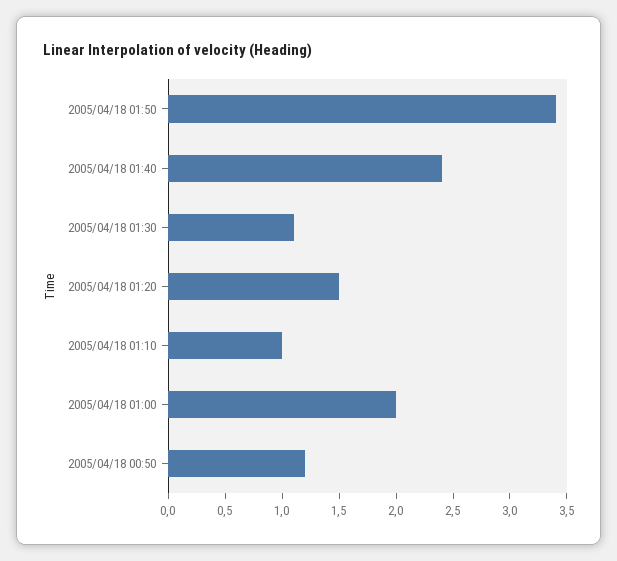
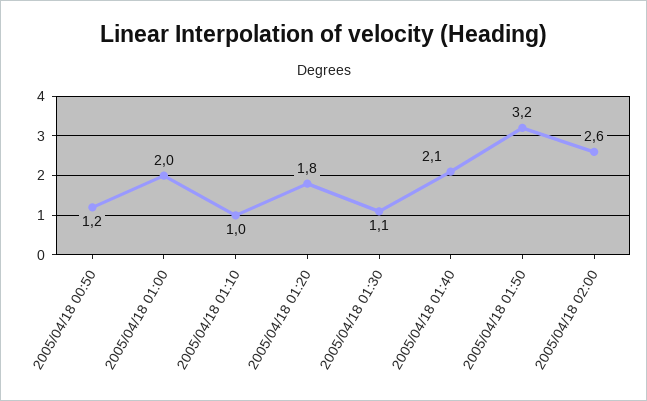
2005/04/18 01:50: 3.4 -> 3.2
2005/04/18 01:40: 2.4 -> 2.1
2005/04/18 01:20: 1.5 -> 1.8
2005/04/18 02:00: none -> 2.6

